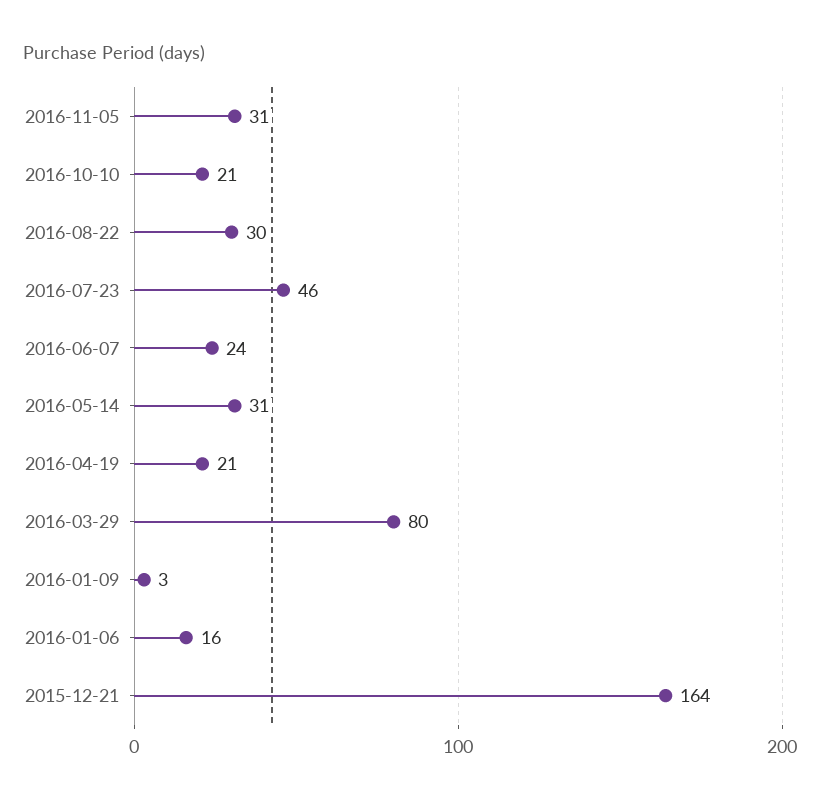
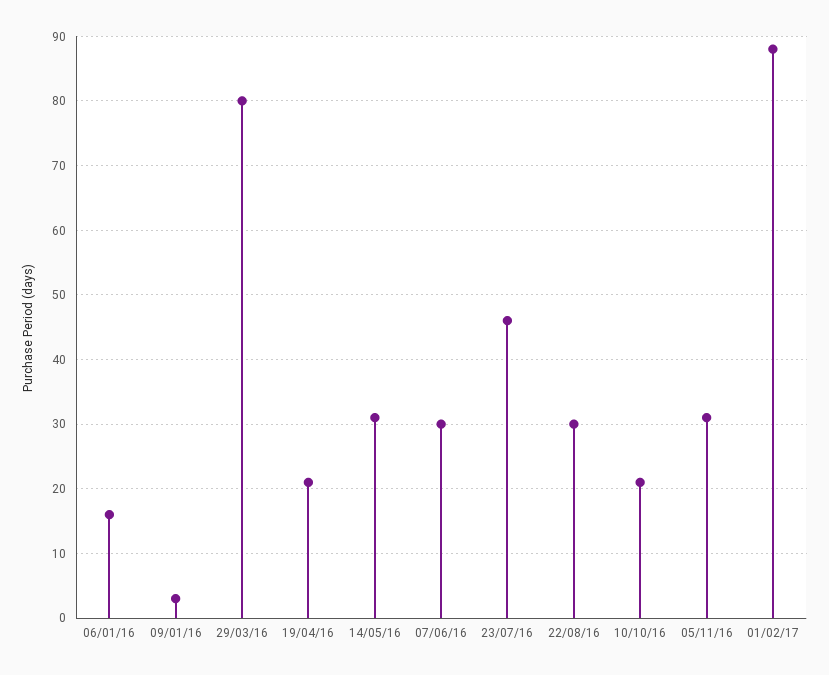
2016-06-07: 24 -> 30
2015-12-21: 164 -> none
01/02/17: none -> 88

